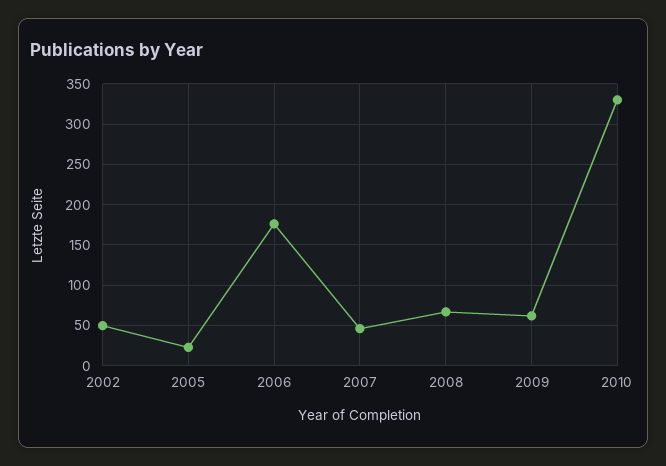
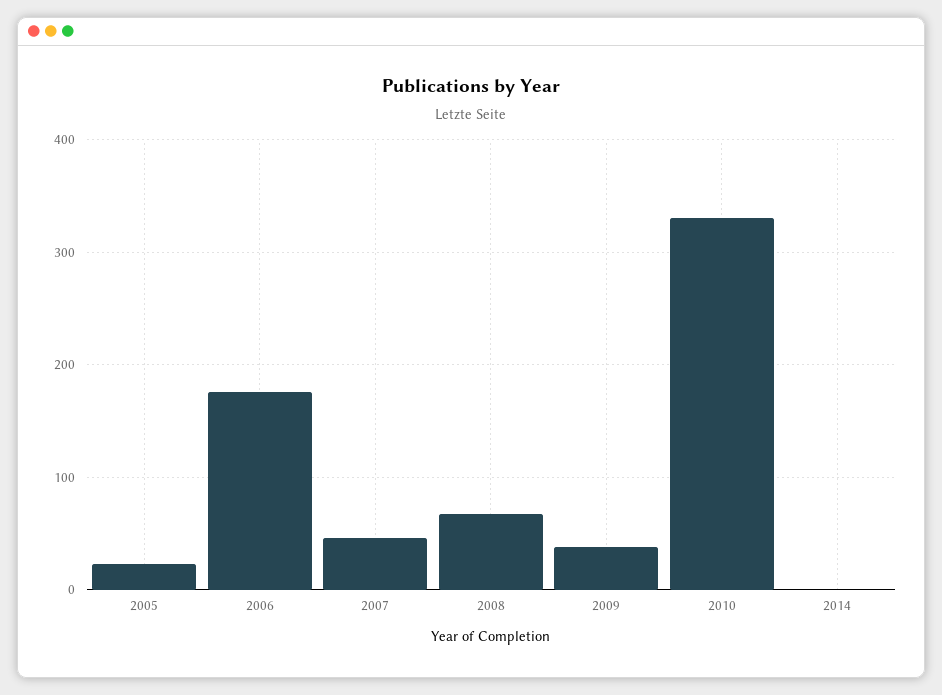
2002: 50 -> none
2009: 60 -> 40
2014: none -> 0

